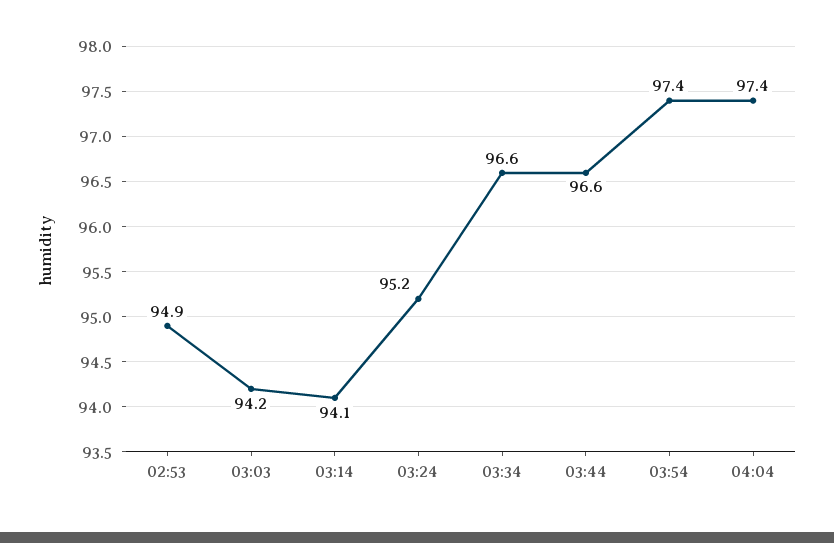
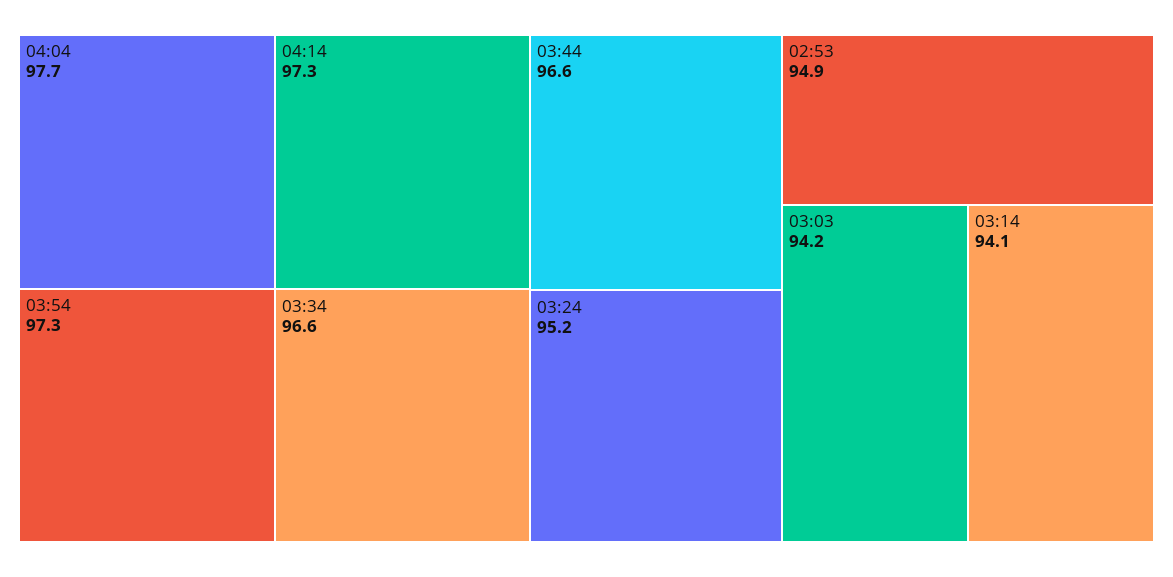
03:54: 97.4 -> 97.3
04:04: 97.4 -> 97.7
04:14: none -> 97.3

